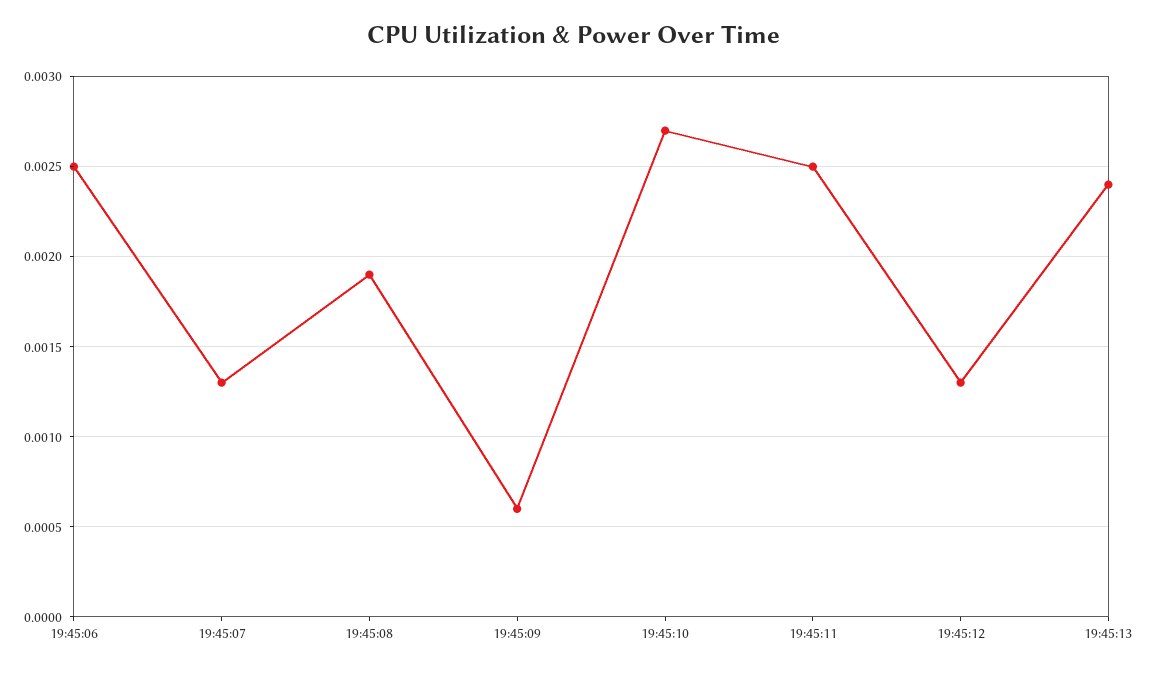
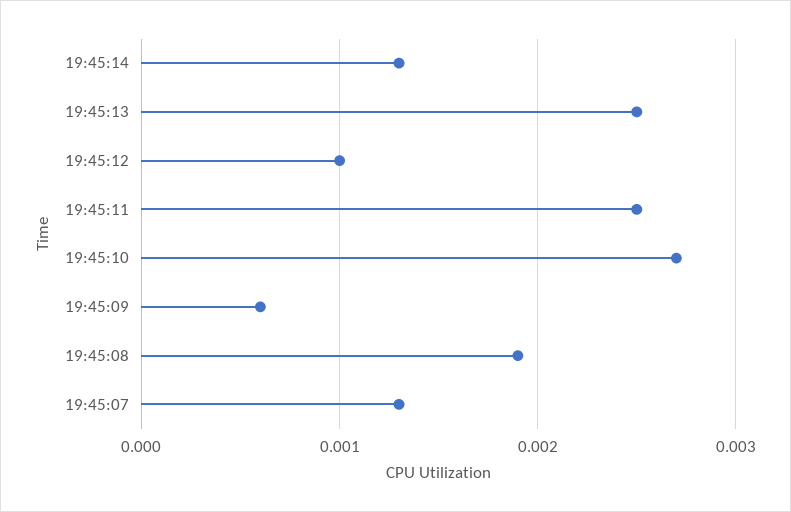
19:45:06: 0.0025 -> none
19:45:12: 0.0013 -> 0.001
19:45:13: 0.0024 -> 0.0025
19:45:14: none -> 0.0013

